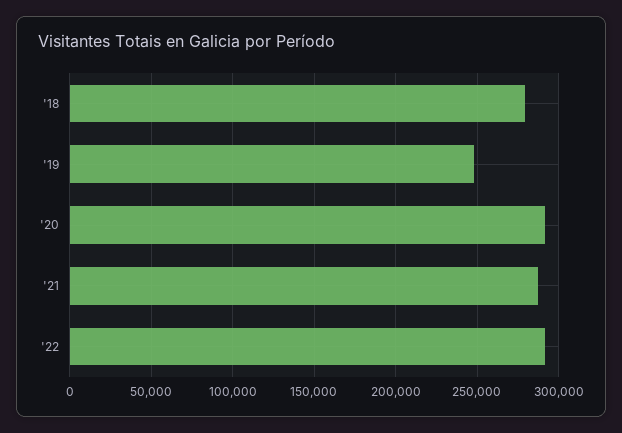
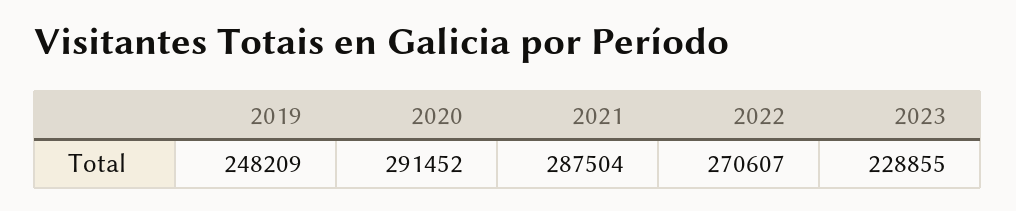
'18: 280000 -> none
'22: 290000 -> 270607
2023: none -> 228855

